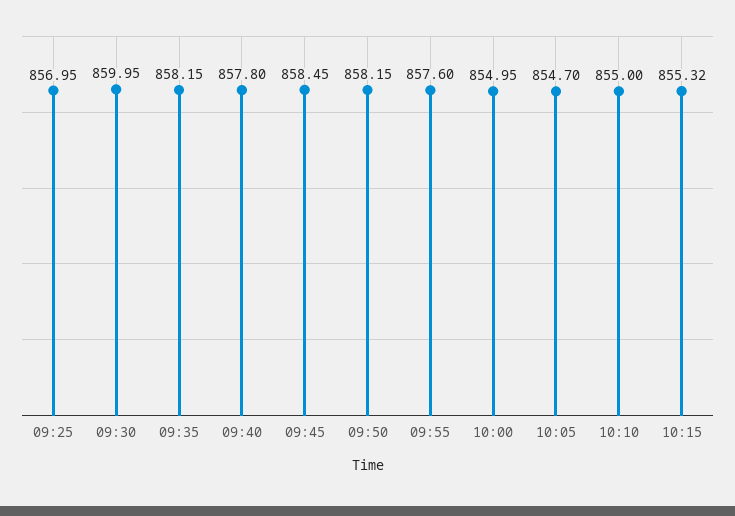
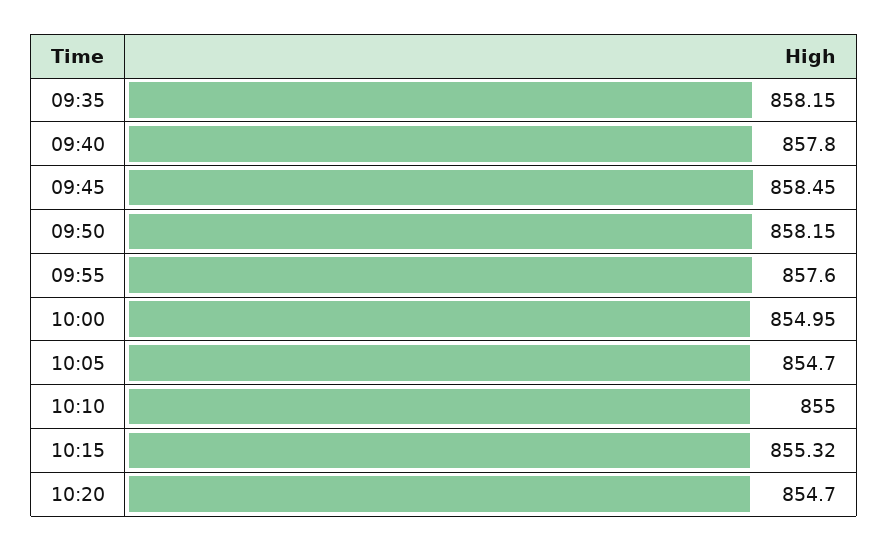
09:25: 856.95 -> none
09:30: 859.95 -> none
10:20: none -> 854.7

